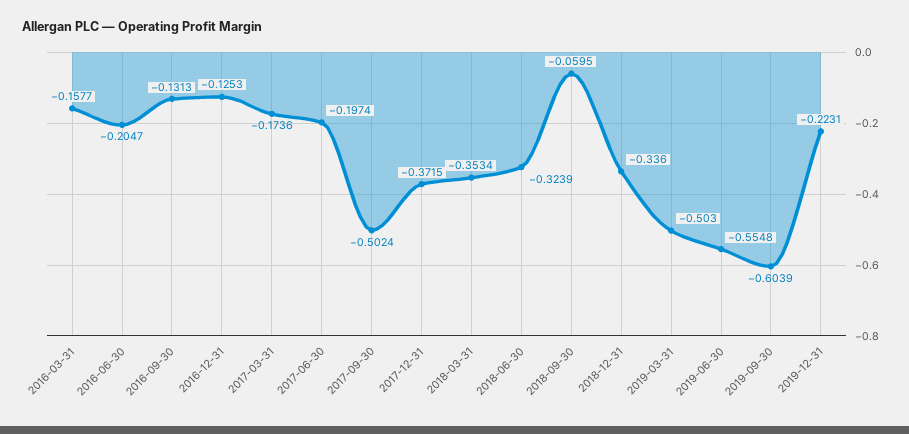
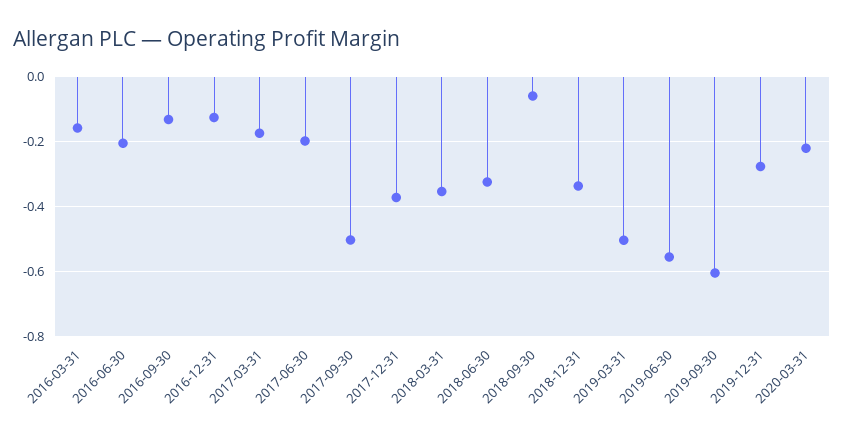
2019-12-31: -0.2231 -> -0.28
2020-03-31: none -> -0.22

